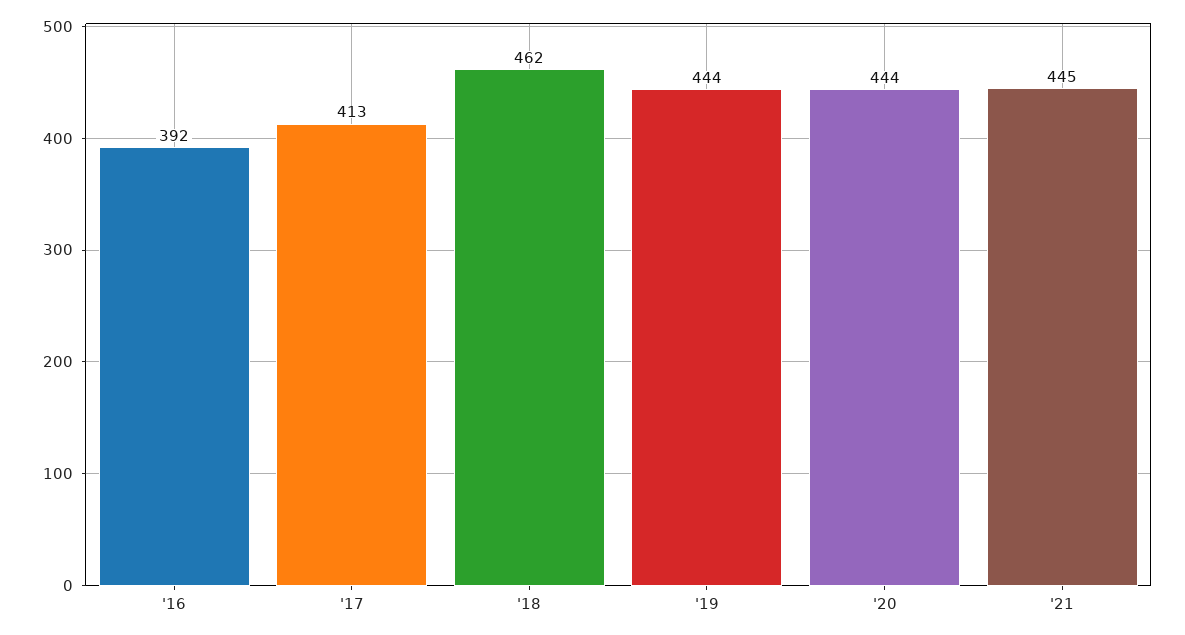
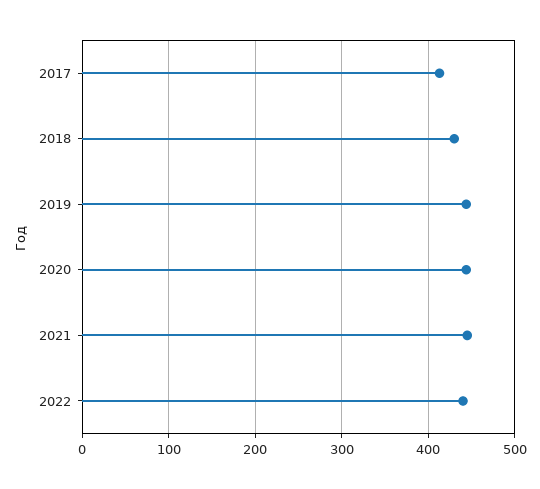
'16: 392 -> none
'18: 462 -> 430
2022: none -> 440

